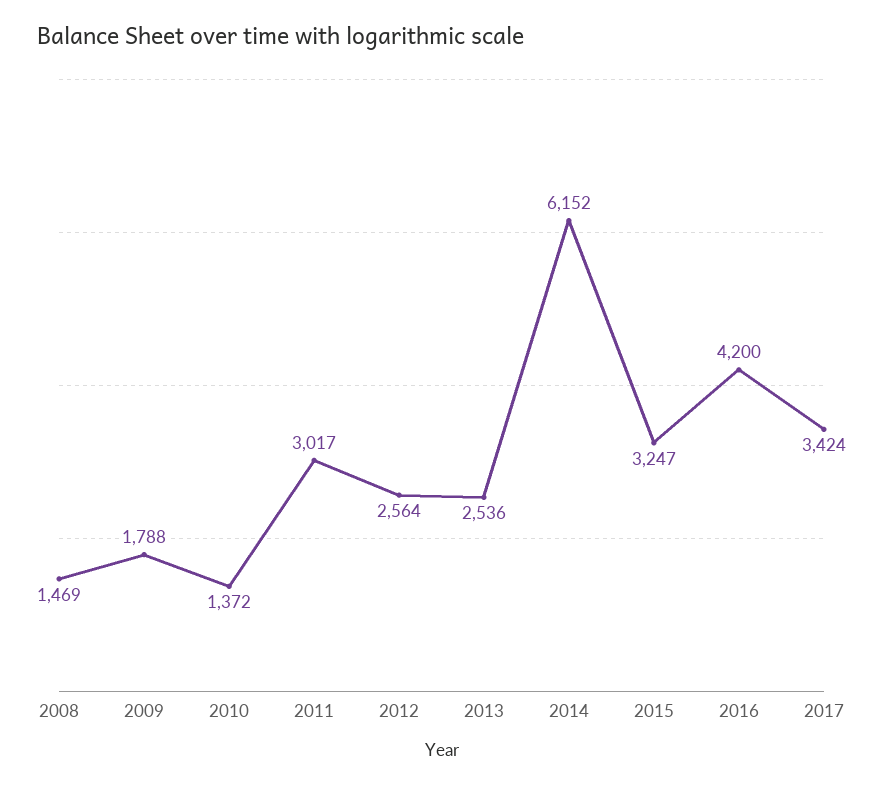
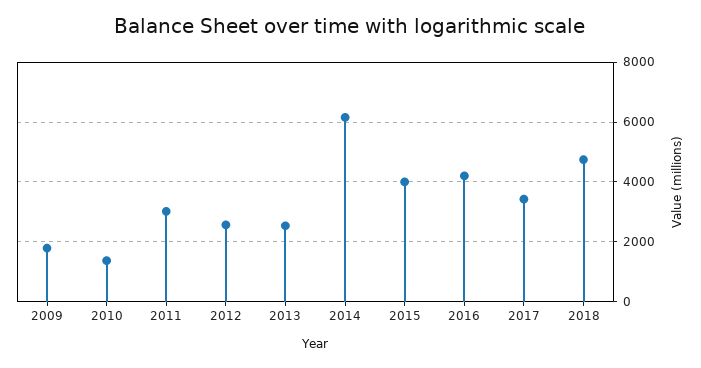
2008: 1469 -> none
2015: 3247 -> 4000
2018: none -> 4750

